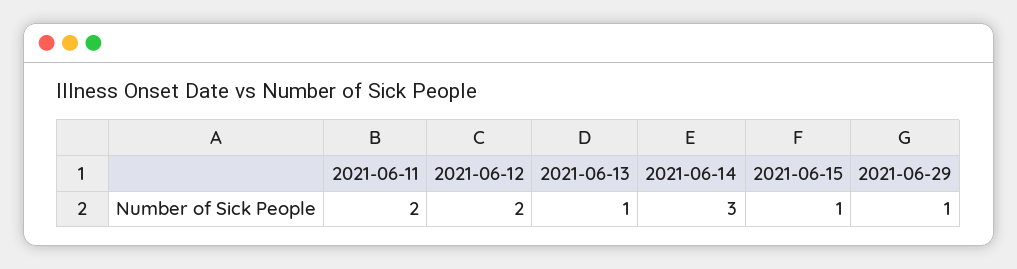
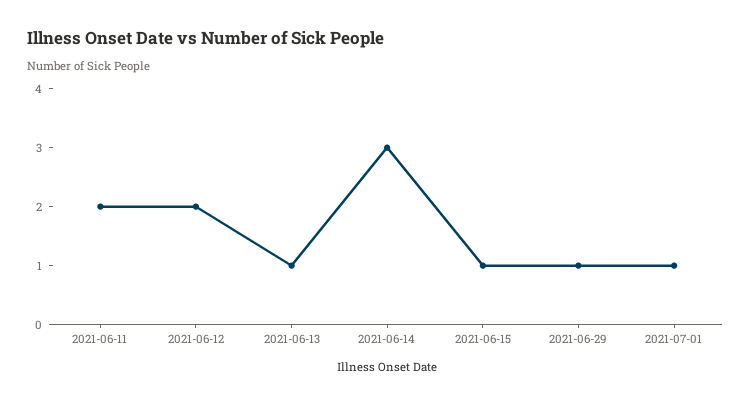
2021-07-01: none -> 1

